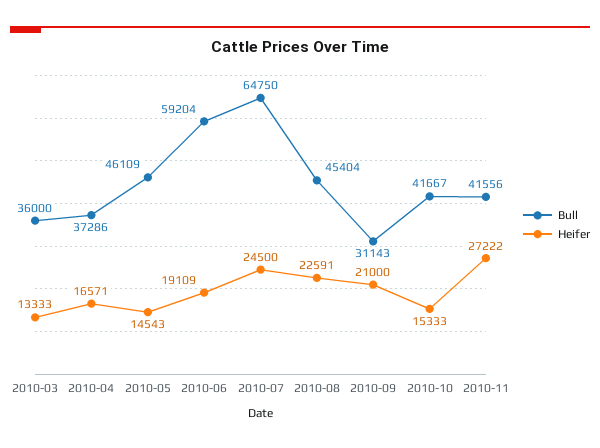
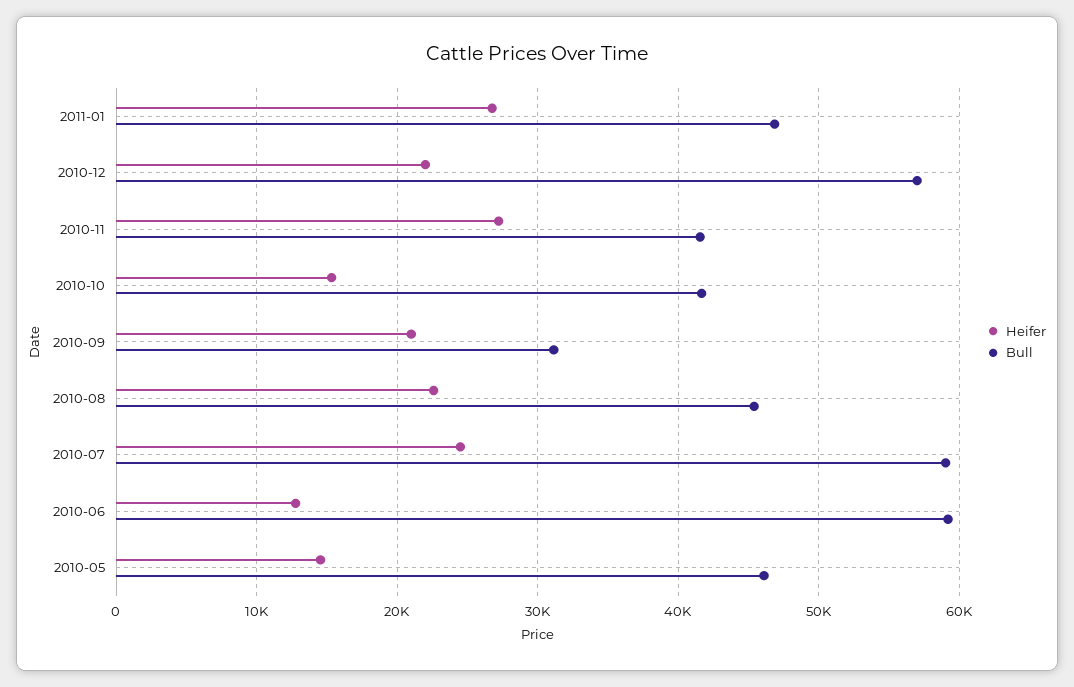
Bull, 2010-03: 36000 -> none
Heifer, 2010-03: 13333 -> none
Bull, 2010-04: 37286 -> none
Heifer, 2010-04: 16571 -> none
Heifer, 2010-06: 19109 -> 13000
Bull, 2010-07: 64750 -> 59000
Heifer, 2011-01: none -> 27000
Bull, 2011-01: none -> 47000
Heifer, 2010-12: none -> 22000
Bull, 2010-12: none -> 57000

